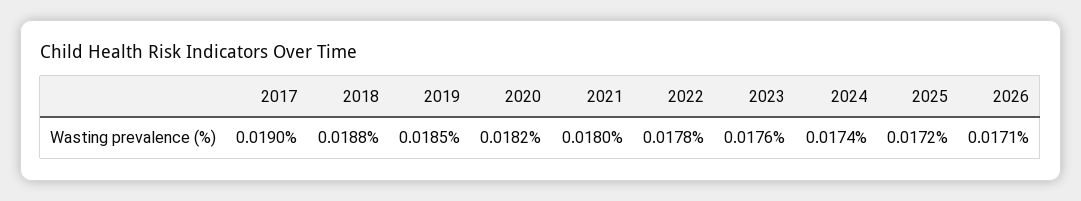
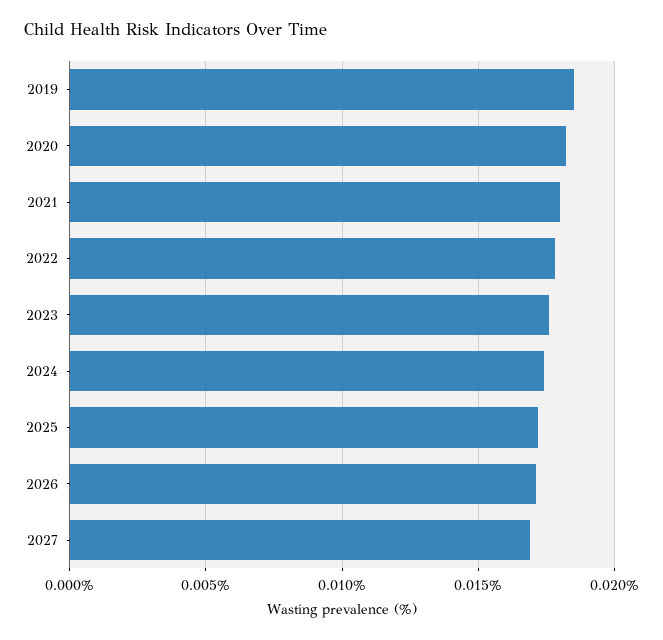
2017: 0.019 -> none
2018: 0.0188 -> none
2027: none -> 0.017

